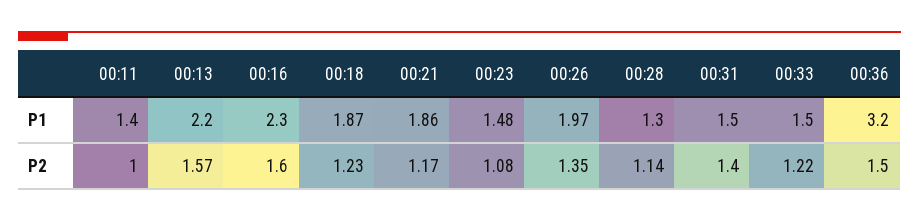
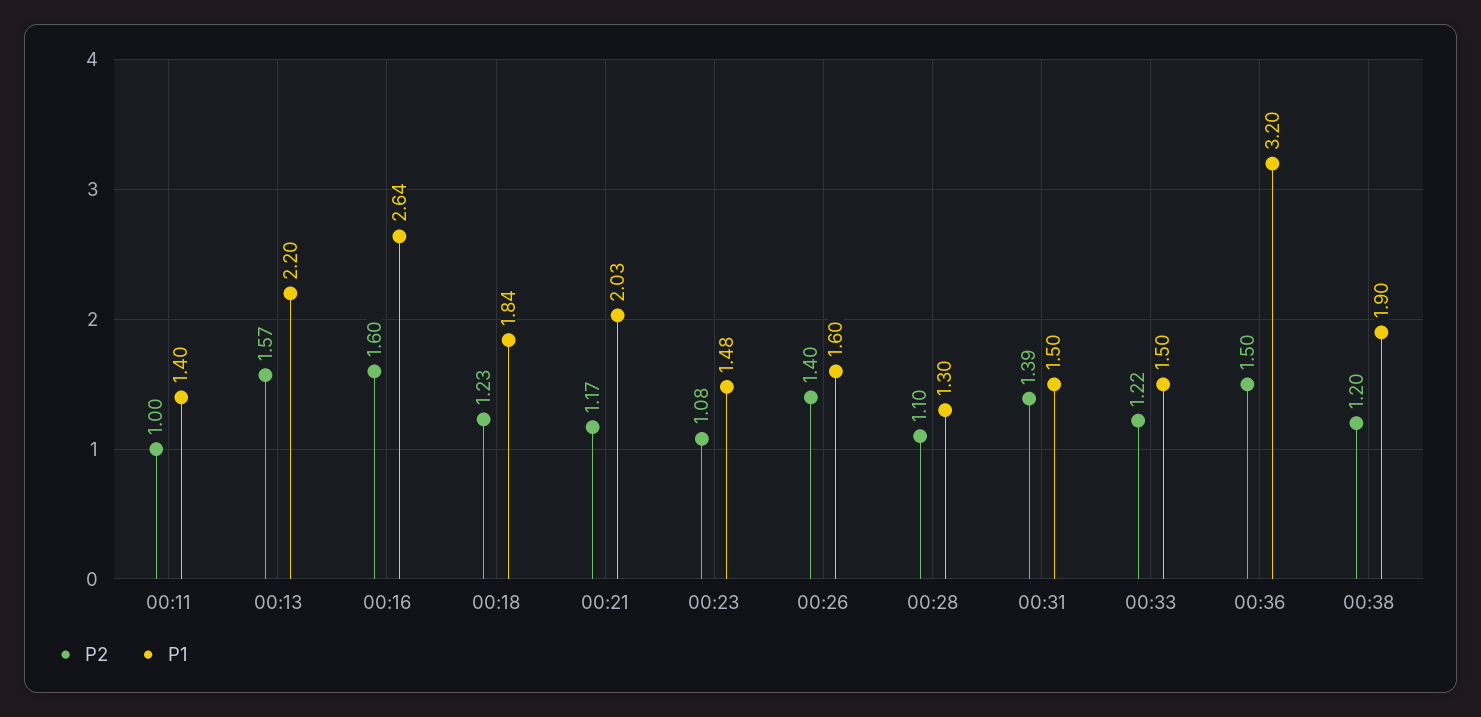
P1, 00:16: 2.3 -> 2.64
P1, 00:18: 1.87 -> 1.84
P1, 00:21: 1.86 -> 2.03
P1, 00:26: 1.97 -> 1.6
P2, 00:26: 1.35 -> 1.4
P2, 00:28: 1.14 -> 1.1
P2, 00:31: 1.4 -> 1.39
P2, 00:38: none -> 1.2
P1, 00:38: none -> 1.9

